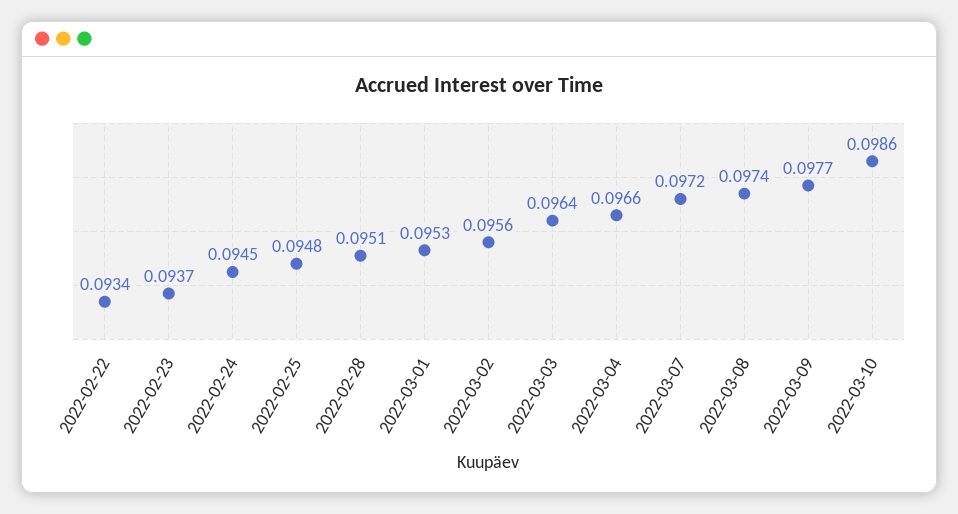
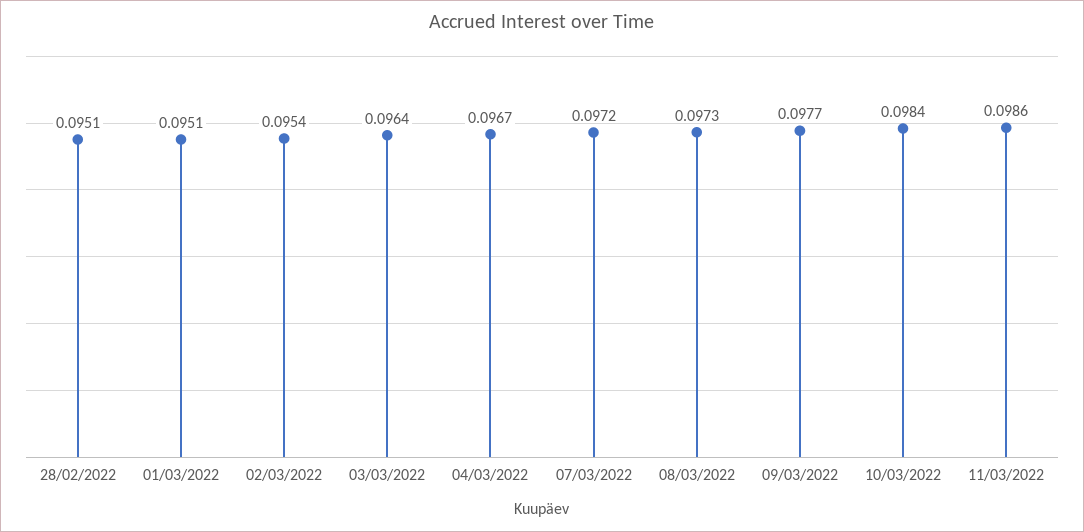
2022-02-22: 0.0934 -> none
2022-02-23: 0.0937 -> none
2022-02-24: 0.0945 -> none
2022-02-25: 0.0948 -> none
2022-03-01: 0.0953 -> 0.0951
2022-03-02: 0.0956 -> 0.0954
2022-03-04: 0.0966 -> 0.0967
2022-03-08: 0.0974 -> 0.0973
2022-03-10: 0.0986 -> 0.0984
11/03/2022: none -> 0.0986

